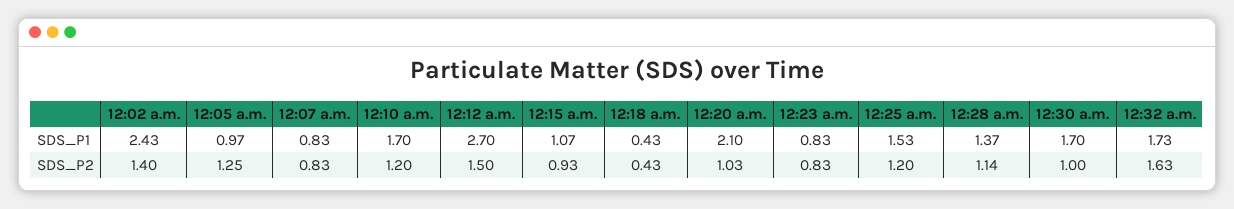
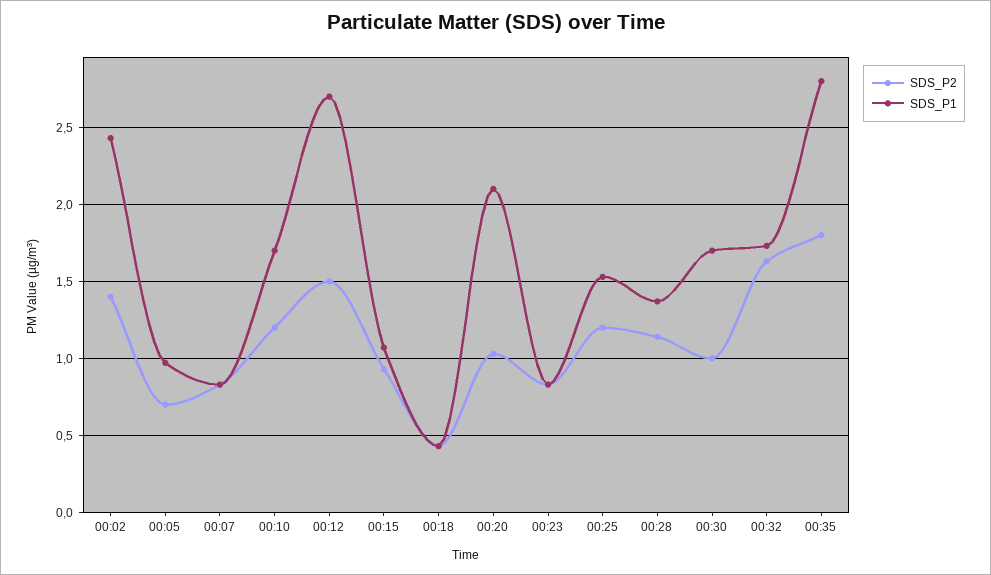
SDS_P2, 12:05 a.m.: 1.25 -> 0.7
SDS_P2, 00:35: none -> 1.8
SDS_P1, 00:35: none -> 2.8

